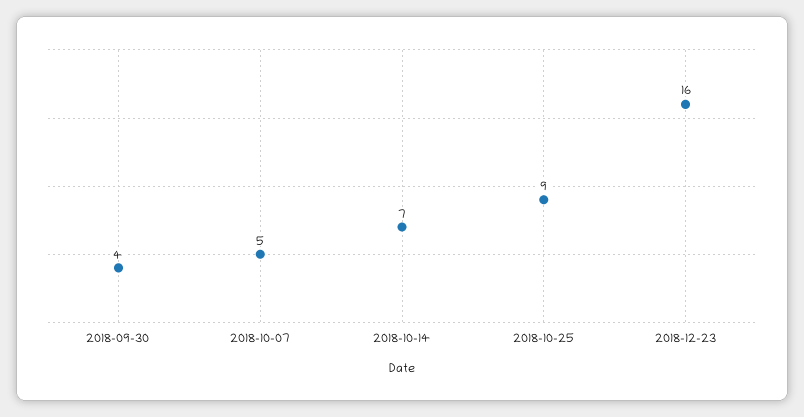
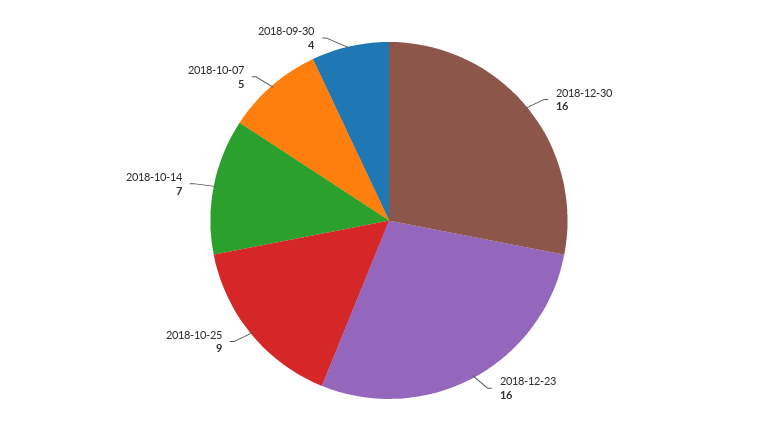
2018-12-30: none -> 16

